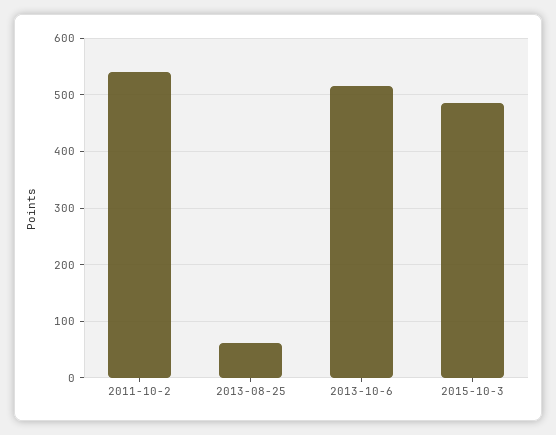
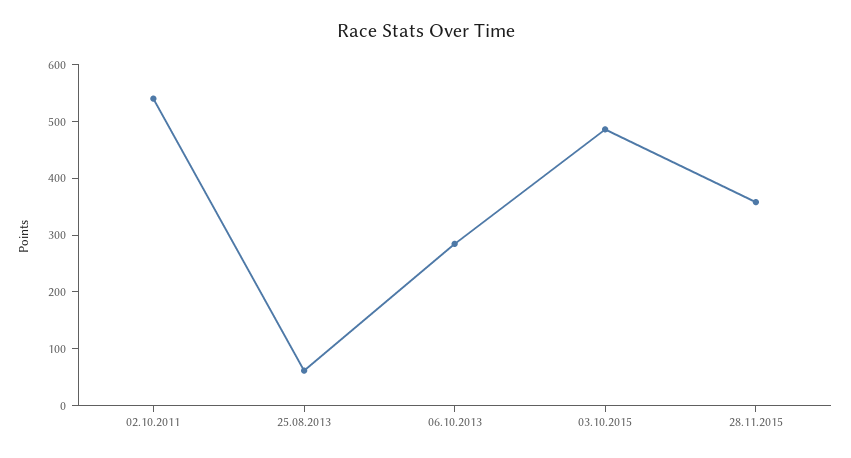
2013-10-6: 520 -> 280
28.11.2015: none -> 360

